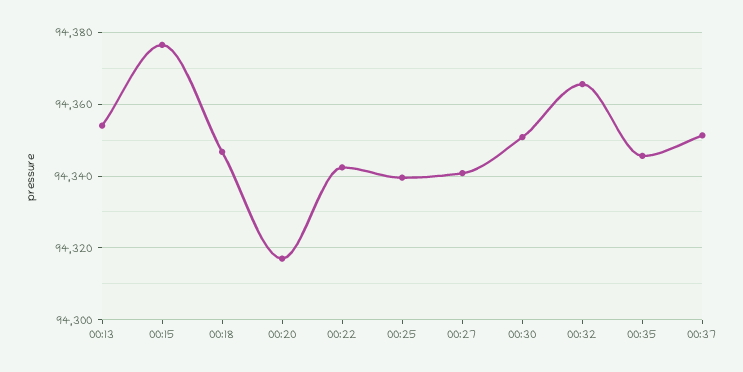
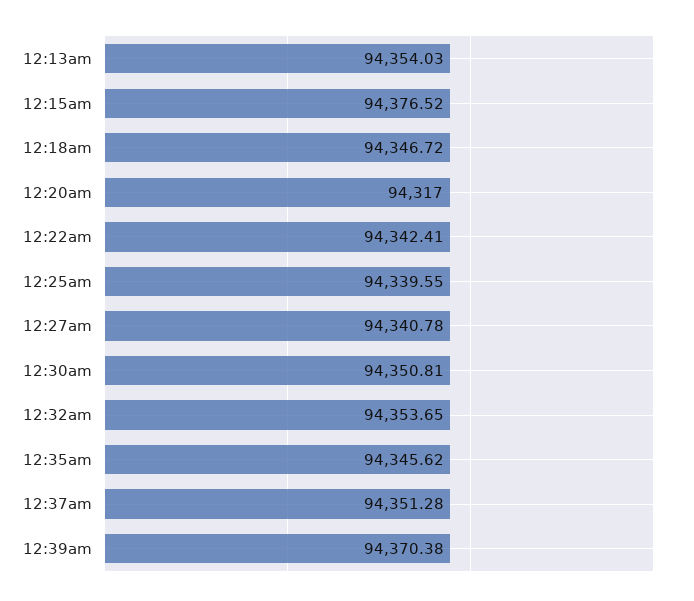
00:32: 94366 -> 94353.65
12:39am: none -> 94370.38

